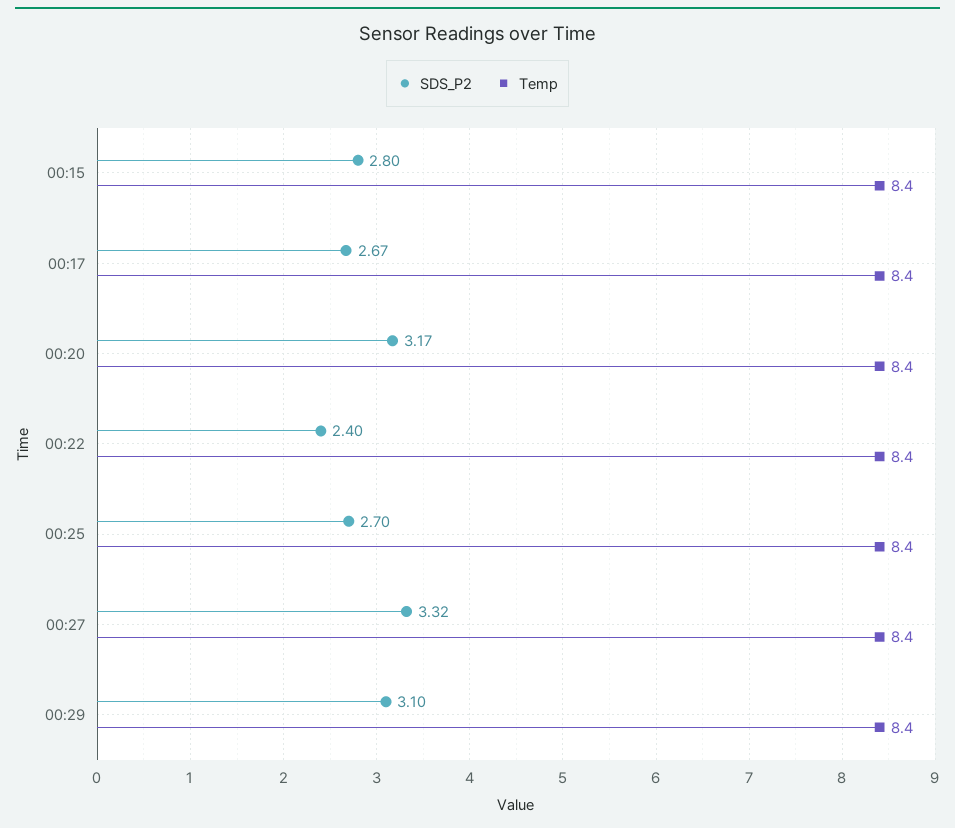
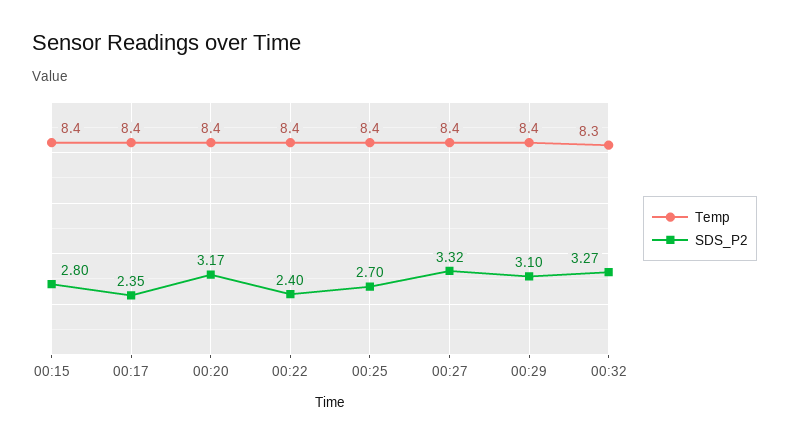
SDS_P2, 00:17: 2.67 -> 2.35
Temp, 00:32: none -> 8.3
SDS_P2, 00:32: none -> 3.27

